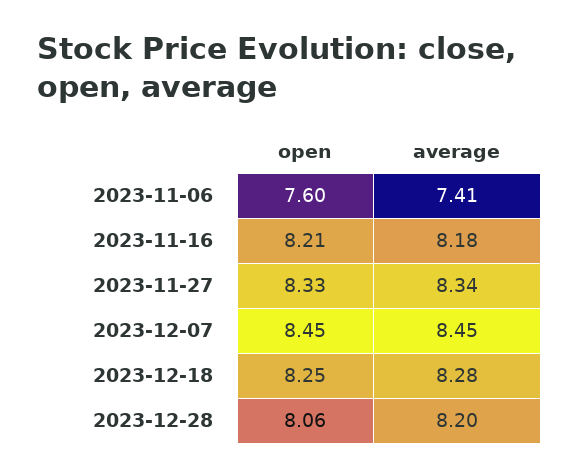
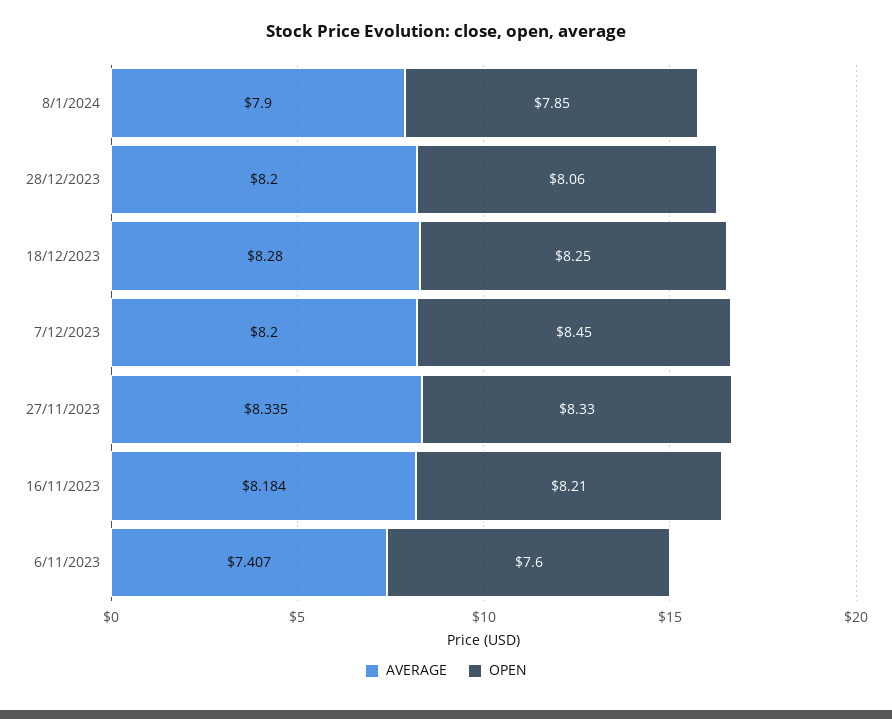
average, 2023-12-07: 8.45 -> 8.2
average, 8/1/2024: none -> 7.9
open, 8/1/2024: none -> 7.85

